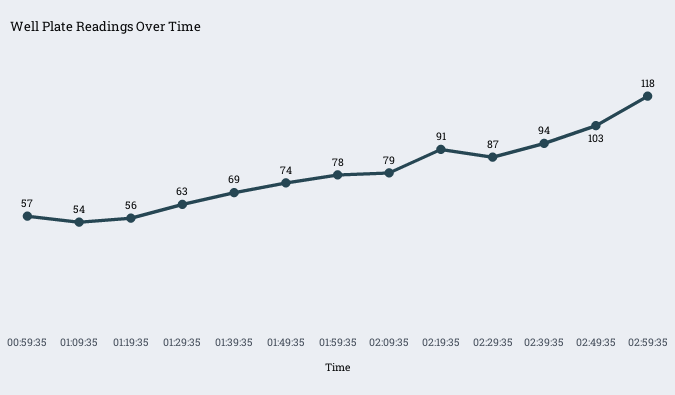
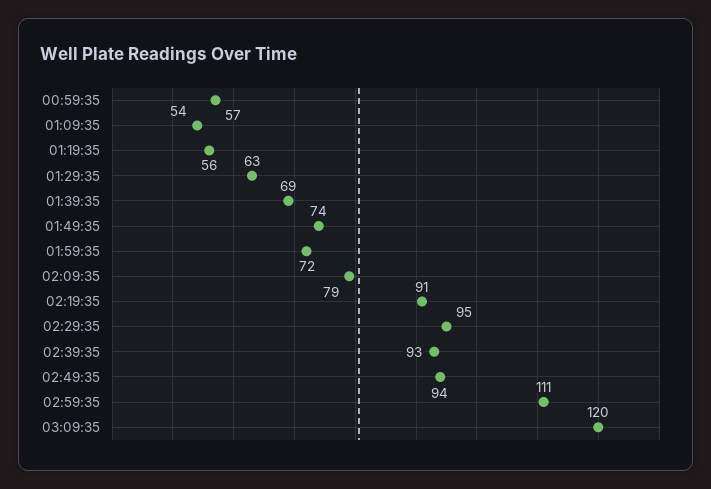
01:59:35: 78 -> 72
02:29:35: 87 -> 95
02:39:35: 94 -> 93
02:49:35: 103 -> 94
02:59:35: 118 -> 111
03:09:35: none -> 120

